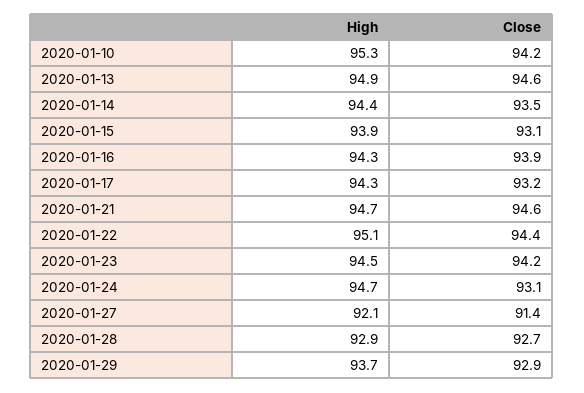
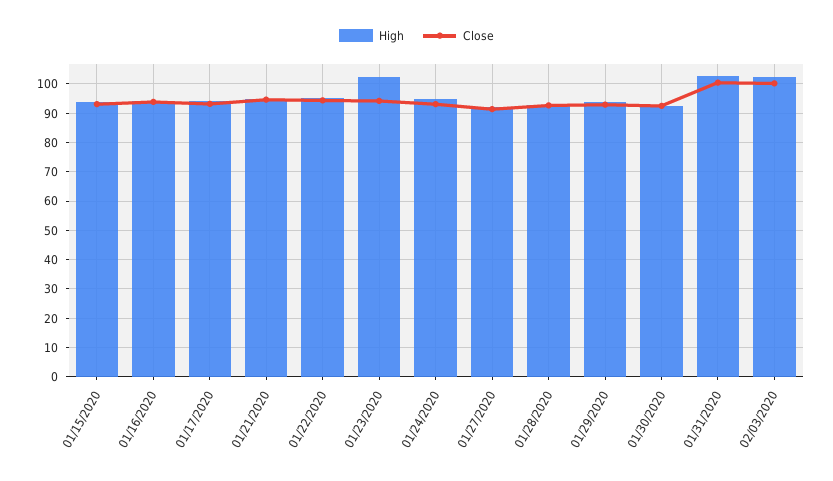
High, 2020-01-10: 95.3 -> none
Close, 2020-01-10: 94.2 -> none
High, 2020-01-13: 94.9 -> none
Close, 2020-01-13: 94.6 -> none
High, 2020-01-14: 94.4 -> none
Close, 2020-01-14: 93.5 -> none
High, 2020-01-23: 94.5 -> 102.5
High, 01/30/2020: none -> 92.5
Close, 01/30/2020: none -> 92.5
High, 01/31/2020: none -> 102.5
Close, 01/31/2020: none -> 100
High, 02/03/2020: none -> 102.5
Close, 02/03/2020: none -> 100

